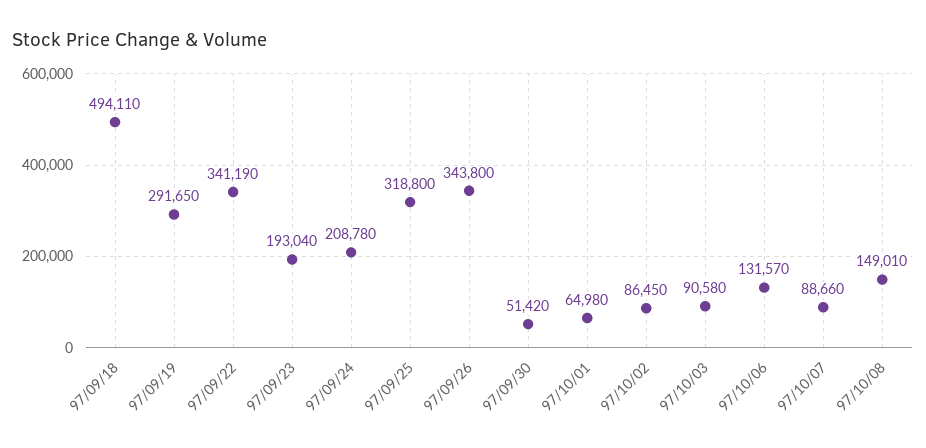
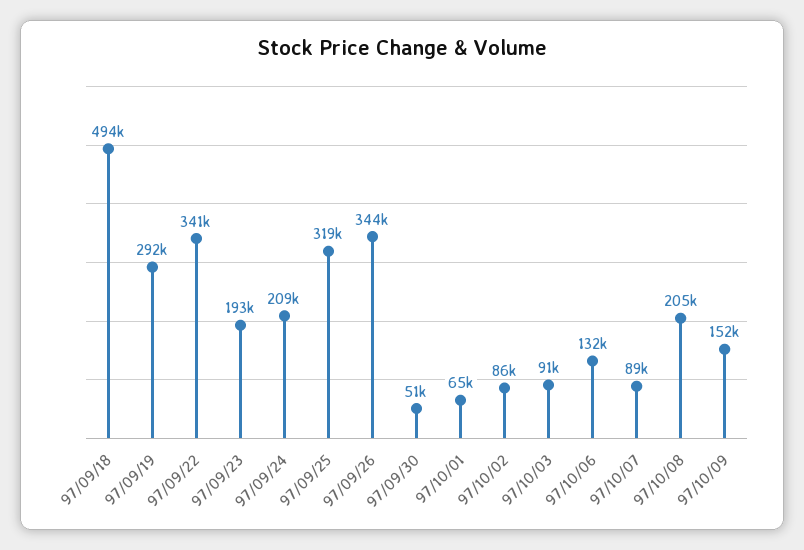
97/10/08: 149010 -> 205000
97/10/09: none -> 152000

